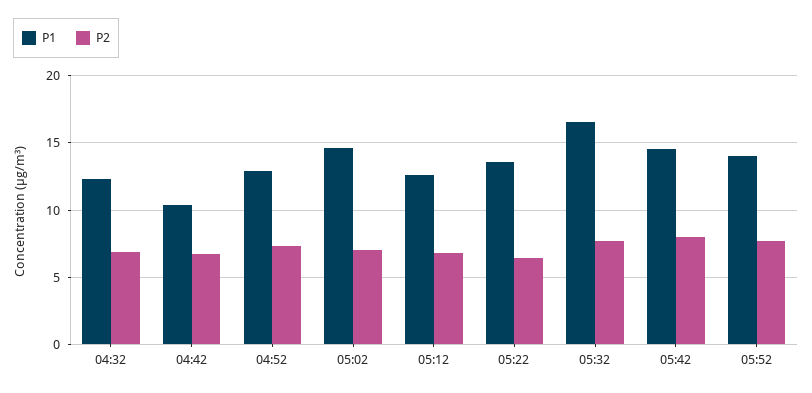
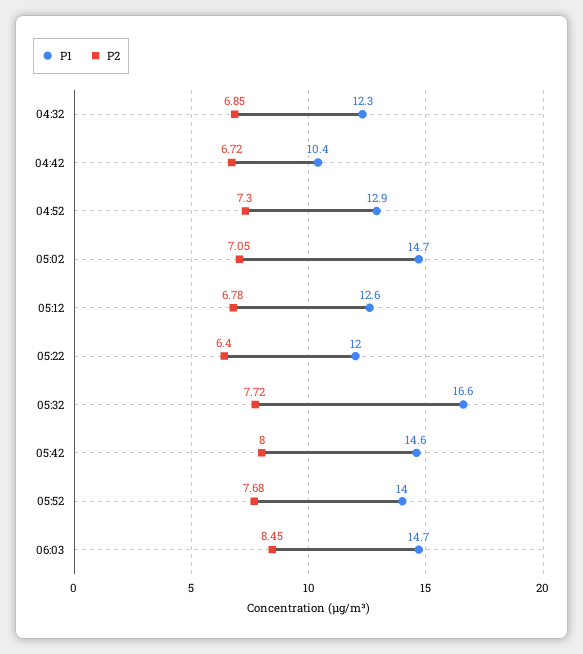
P1, 05:22: 13.5 -> 12
P1, 06:03: none -> 14.7
P2, 06:03: none -> 8.45

